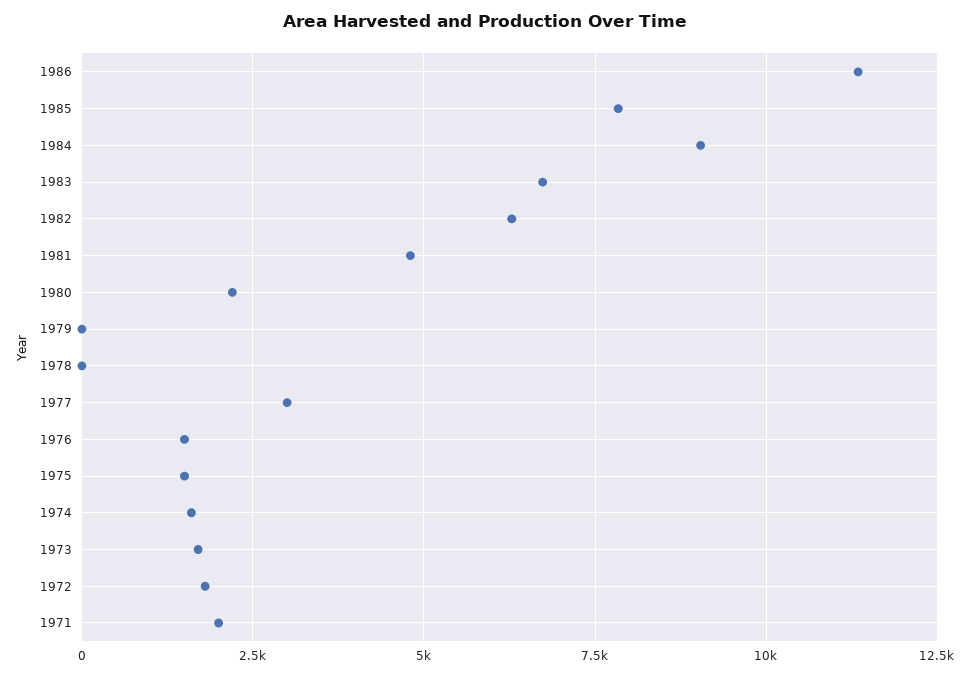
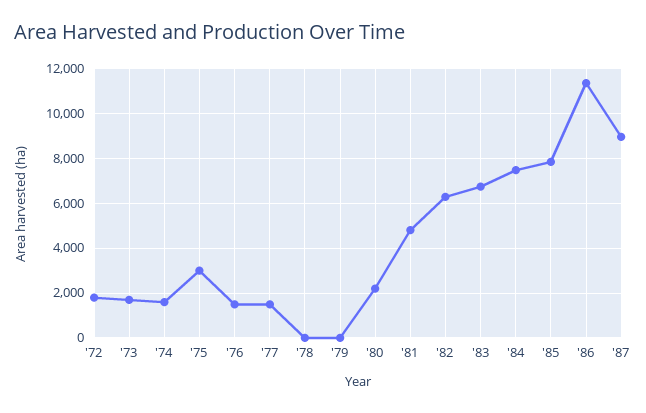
1984: 9000 -> 7500
1977: 3000 -> 1500
1975: 1500 -> 3000
1971: 2000 -> none
'87: none -> 9000

